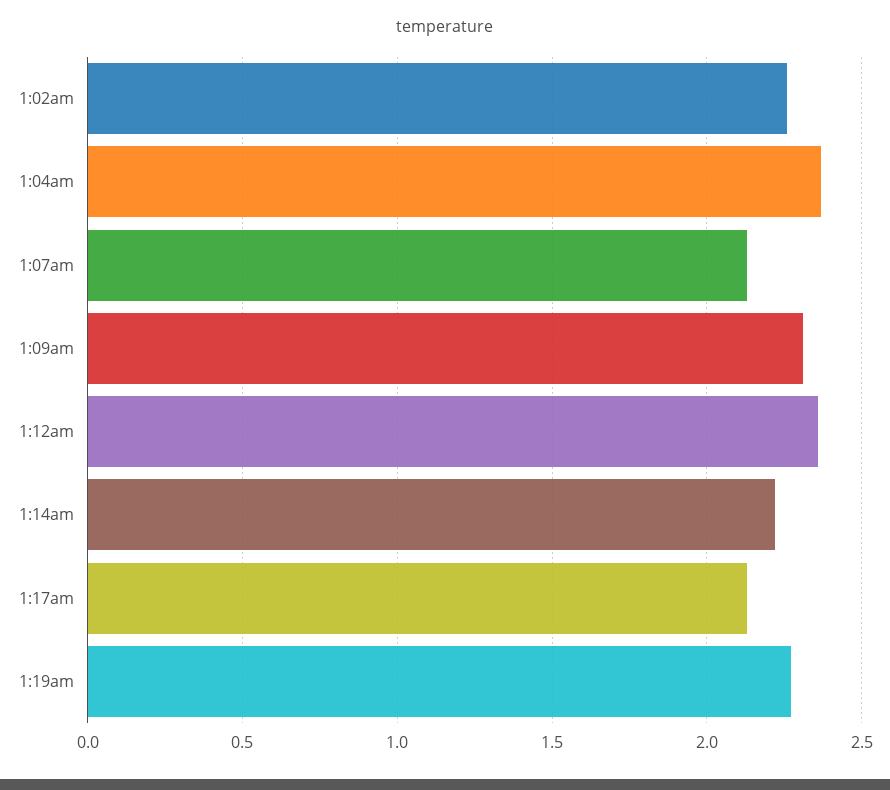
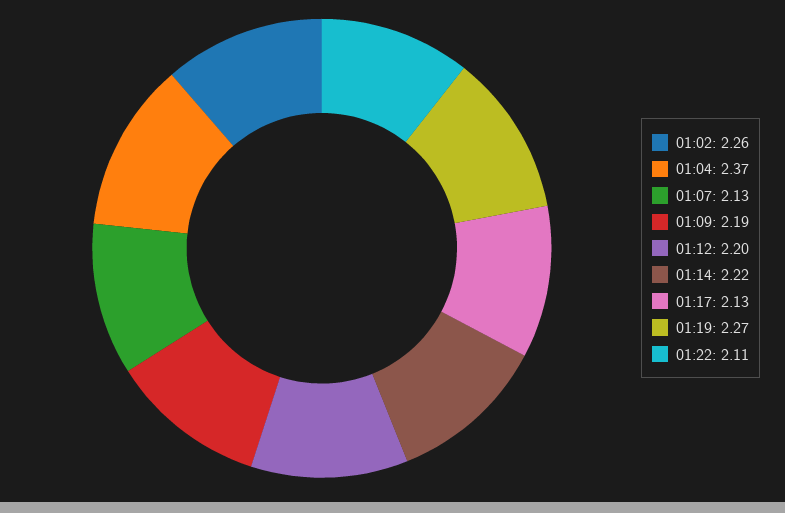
1:09am: 2.3 -> 2.19
1:12am: 2.35 -> 2.2
01:22: none -> 2.11

